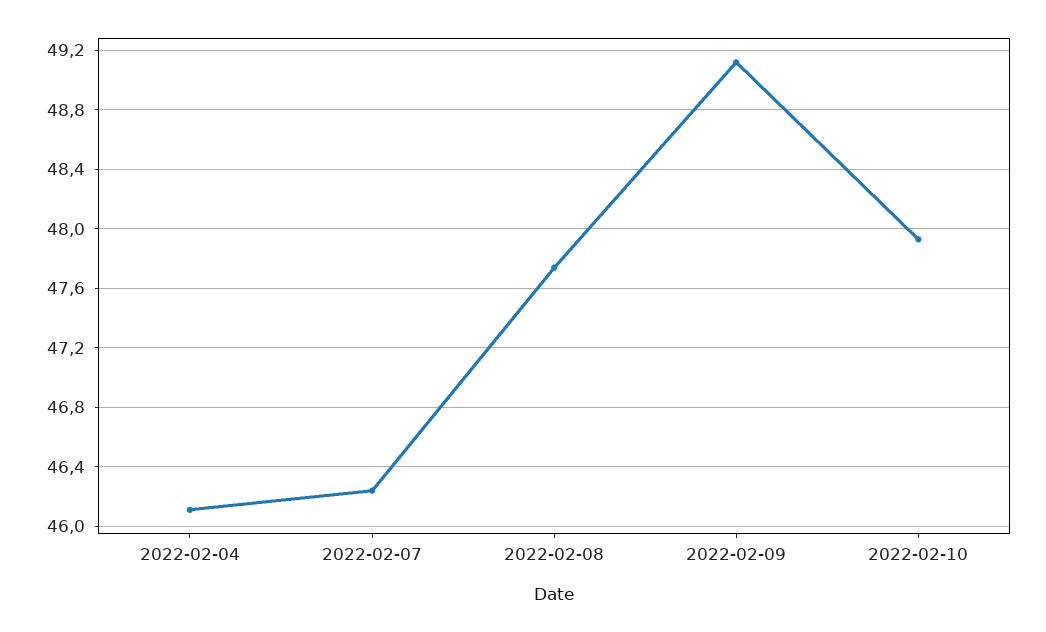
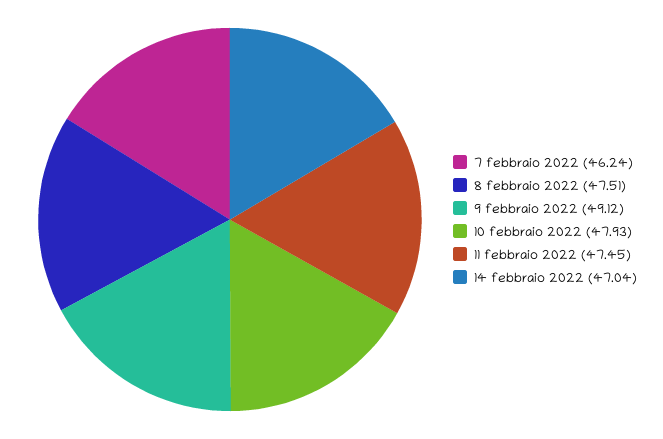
2022-02-04: 46.1 -> none
2022-02-08: 47.75 -> 47.51
11 febbraio 2022: none -> 47.45
14 febbraio 2022: none -> 47.04

